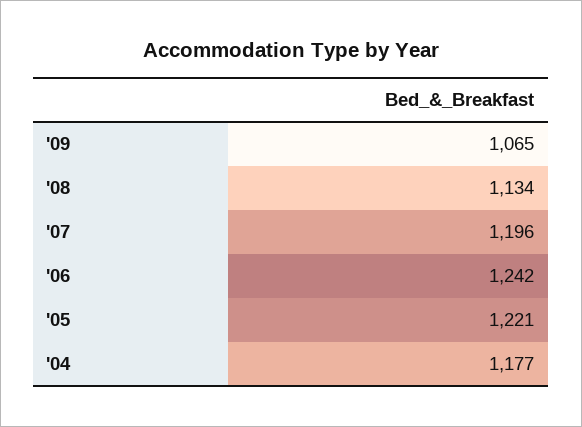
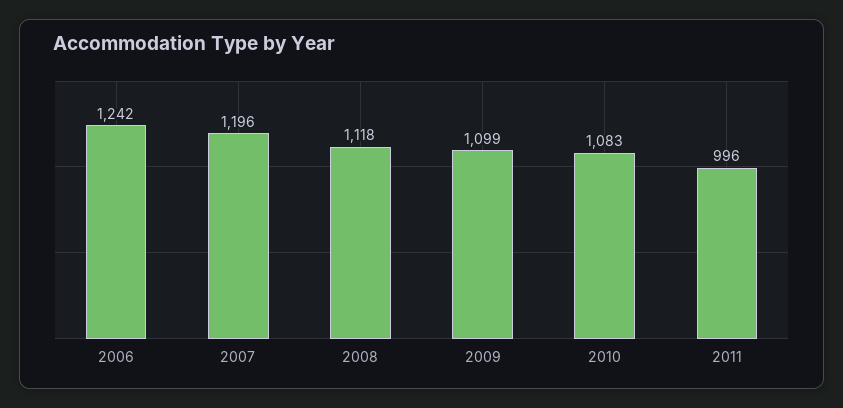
'09: 1065 -> 1099
'08: 1134 -> 1118
'05: 1221 -> none
'04: 1177 -> none
2010: none -> 1083
2011: none -> 996

